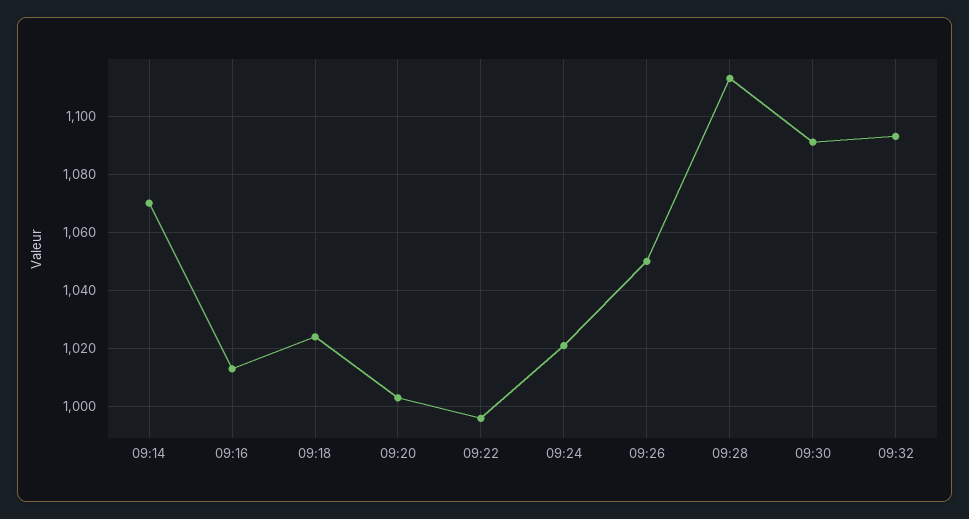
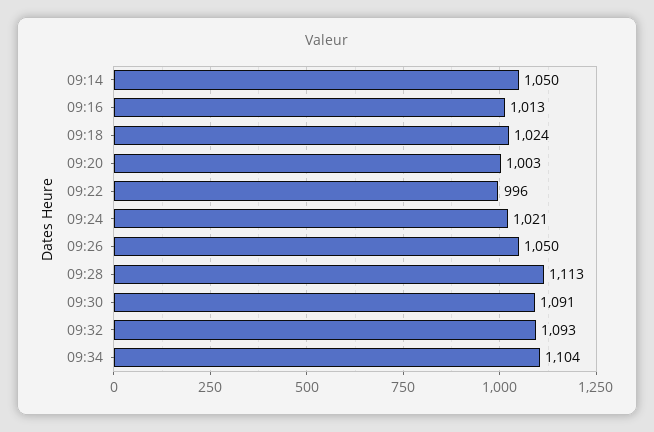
09:14: 1070 -> 1050
09:34: none -> 1104

